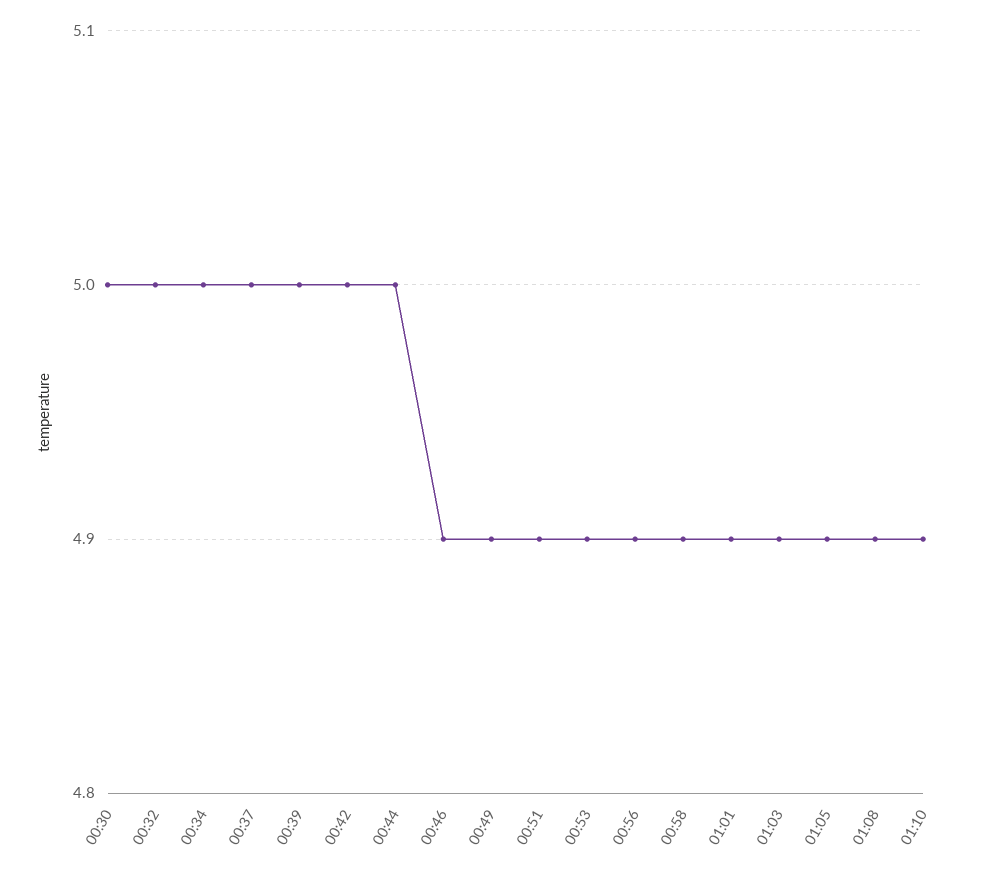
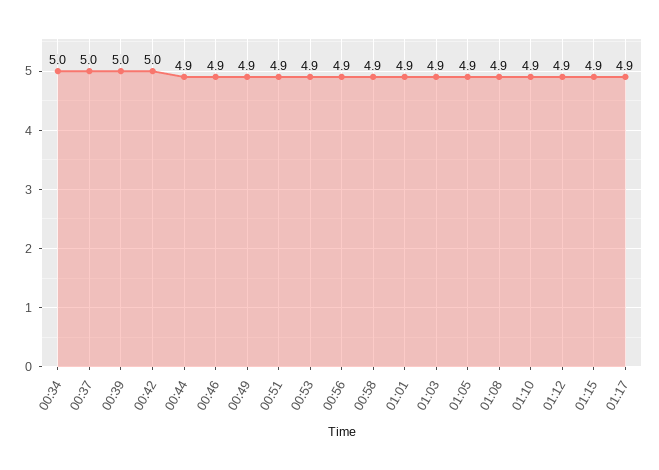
00:30: 5 -> none
00:32: 5 -> none
00:44: 5 -> 4.9
01:12: none -> 4.9
01:15: none -> 4.9
01:17: none -> 4.9

